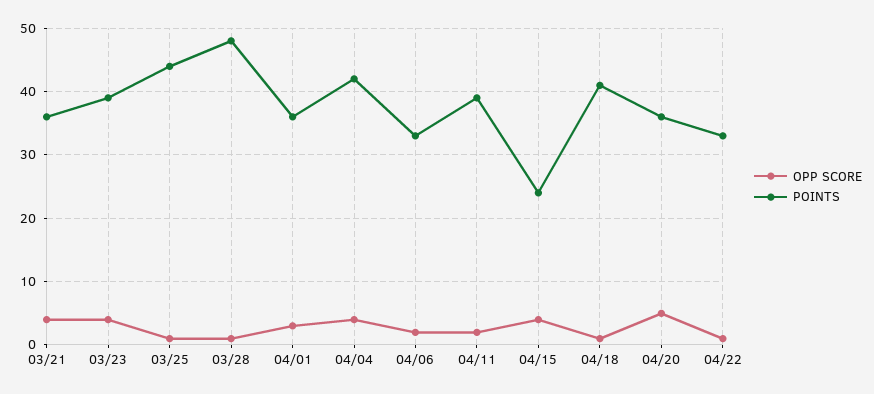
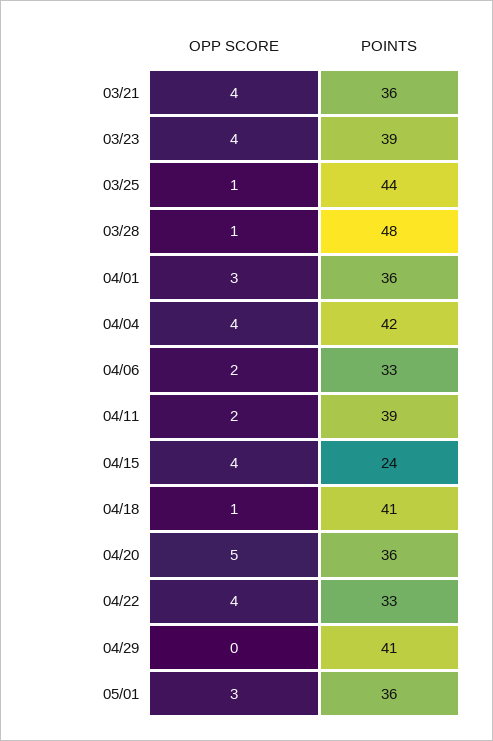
OPP SCORE, 04/22: 1 -> 4
OPP SCORE, 04/29: none -> 0
POINTS, 04/29: none -> 41
OPP SCORE, 05/01: none -> 3
POINTS, 05/01: none -> 36

